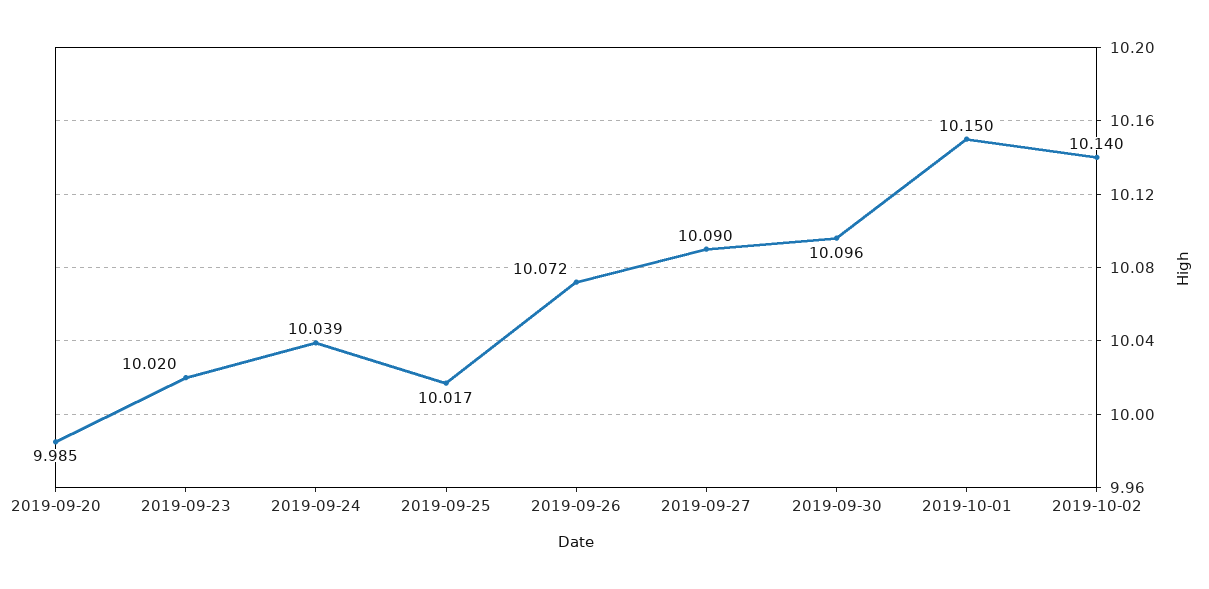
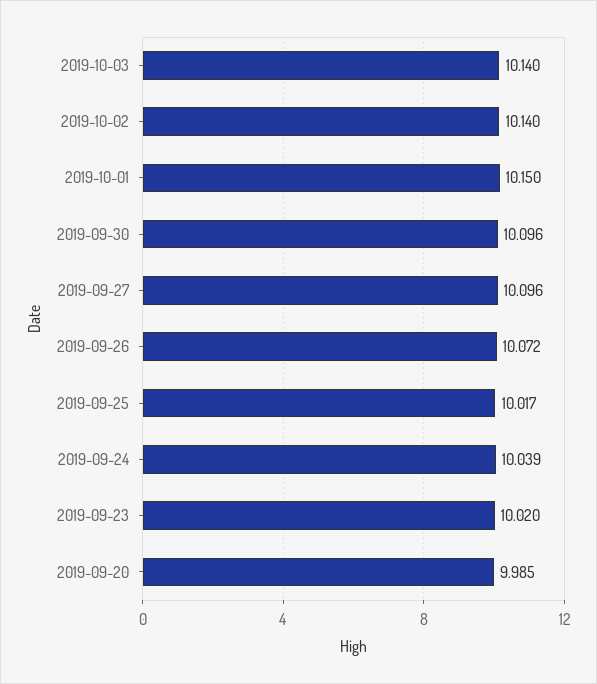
2019-09-27: 10.09 -> 10.096
2019-10-03: none -> 10.14

